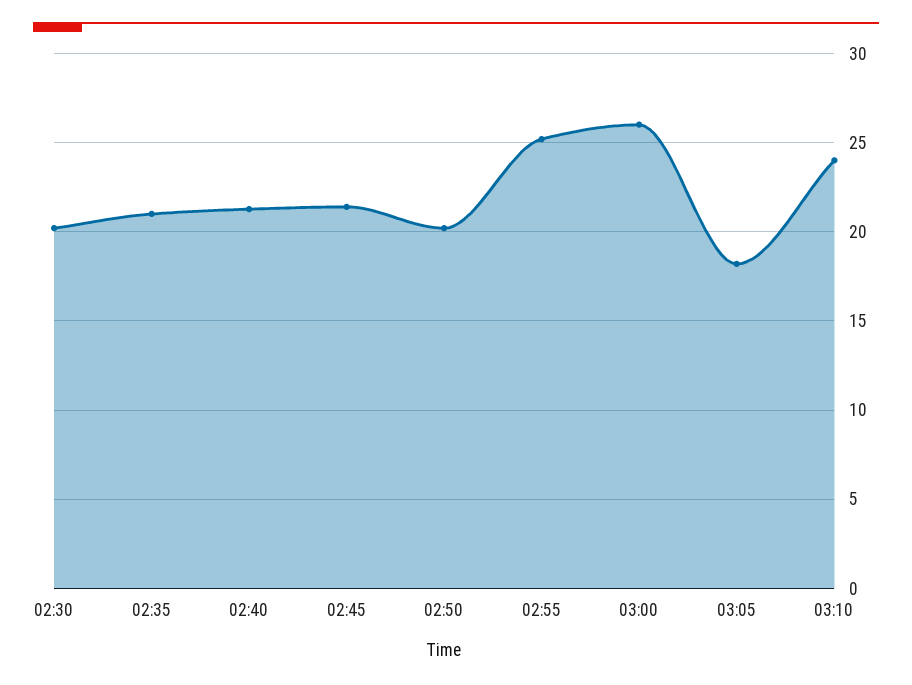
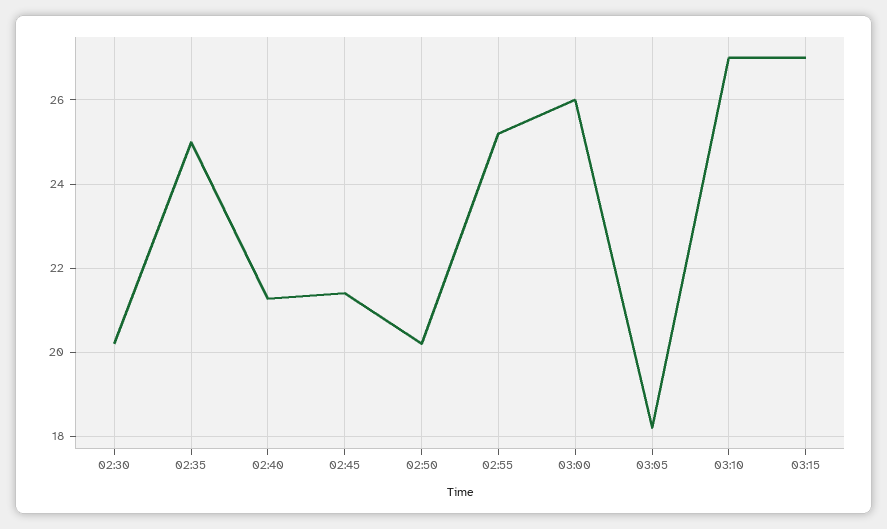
02:35: 21 -> 25
03:10: 24 -> 27
03:15: none -> 27

